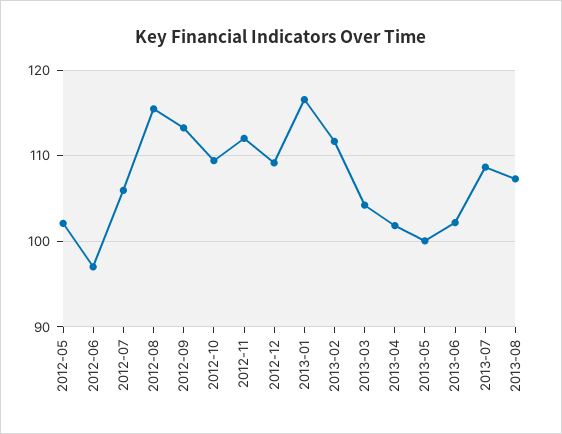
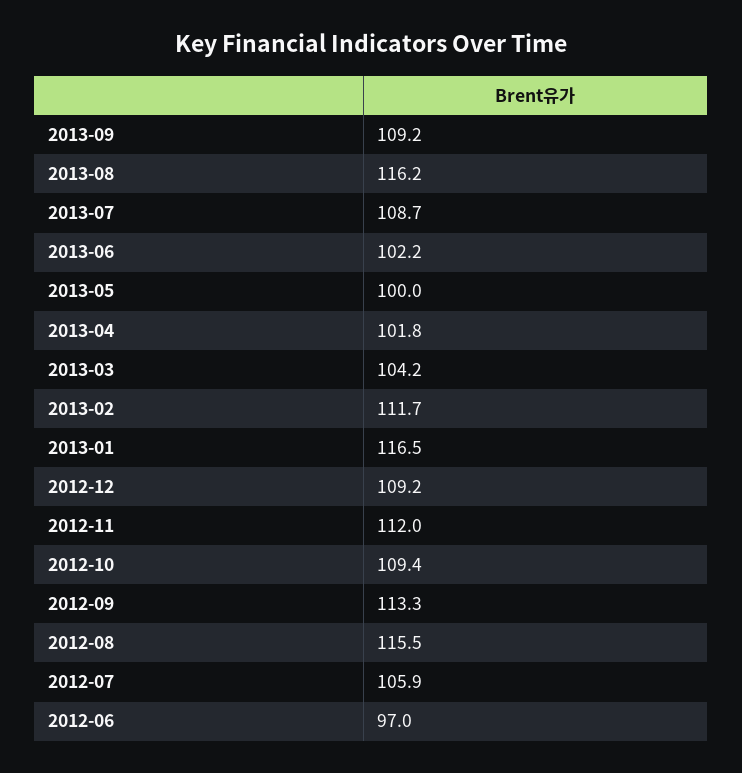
2012-05: 102 -> none
2013-08: 107 -> 116.2
2013-09: none -> 109.2

